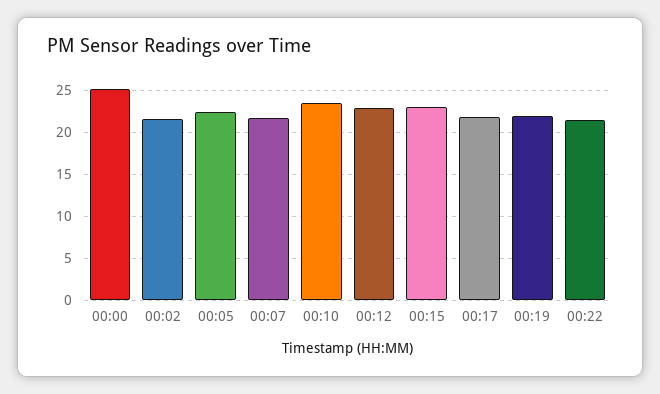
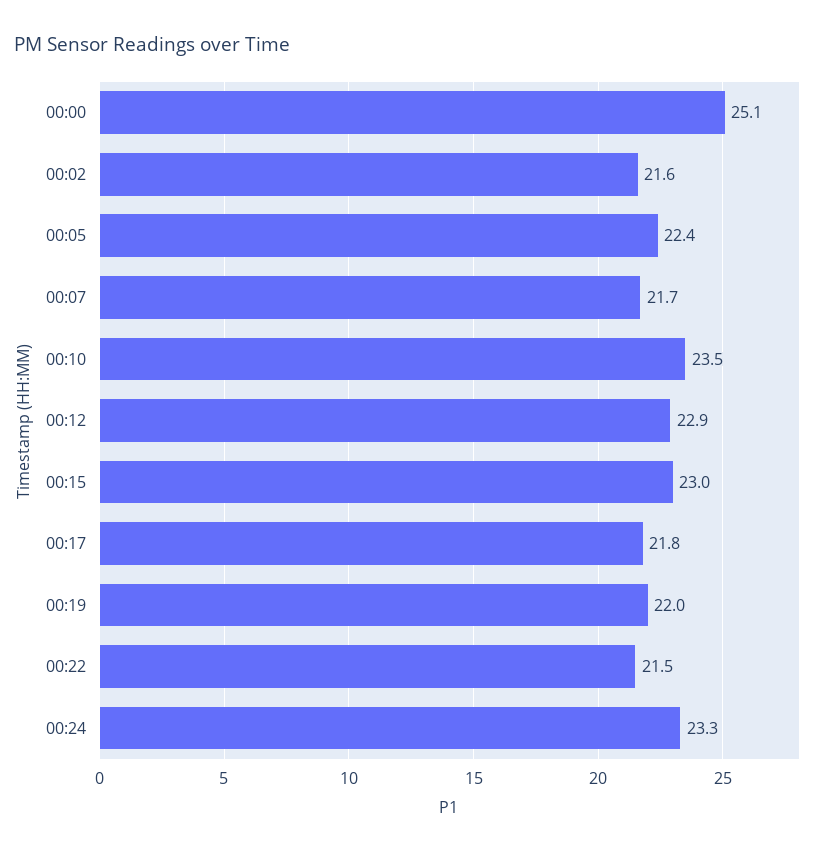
00:24: none -> 23.3

